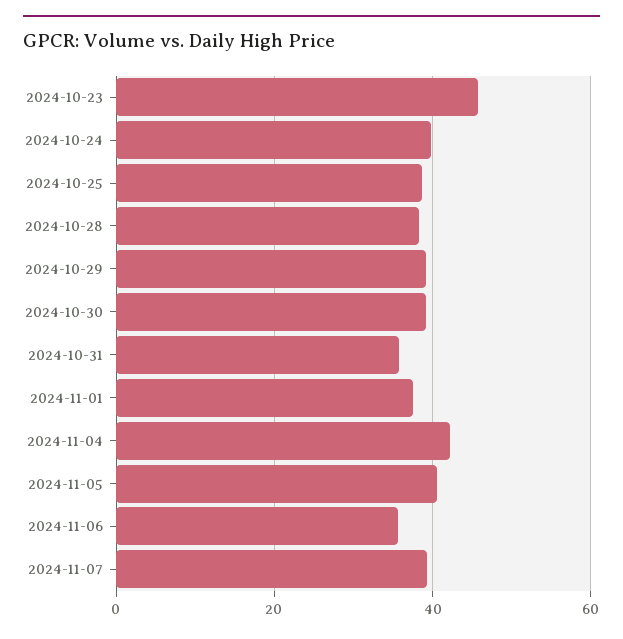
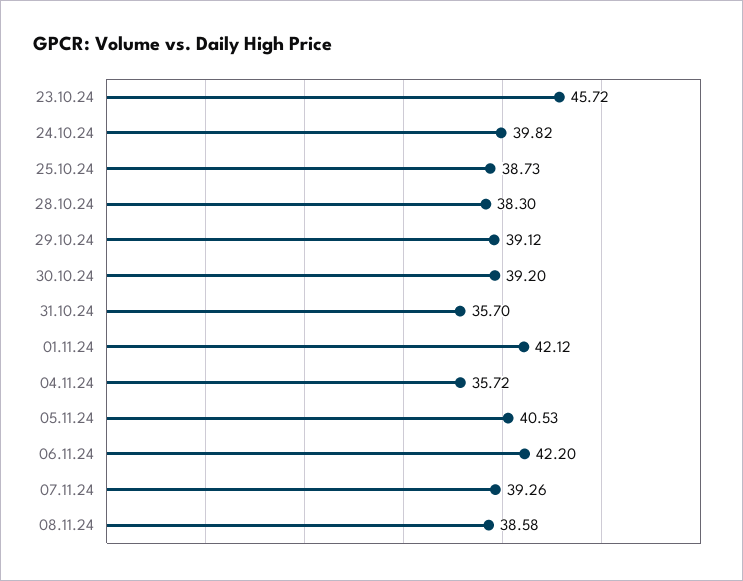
2024-11-01: 38 -> 42.12
2024-11-04: 42 -> 35.72
2024-11-06: 36 -> 42.2
08.11.24: none -> 38.58

